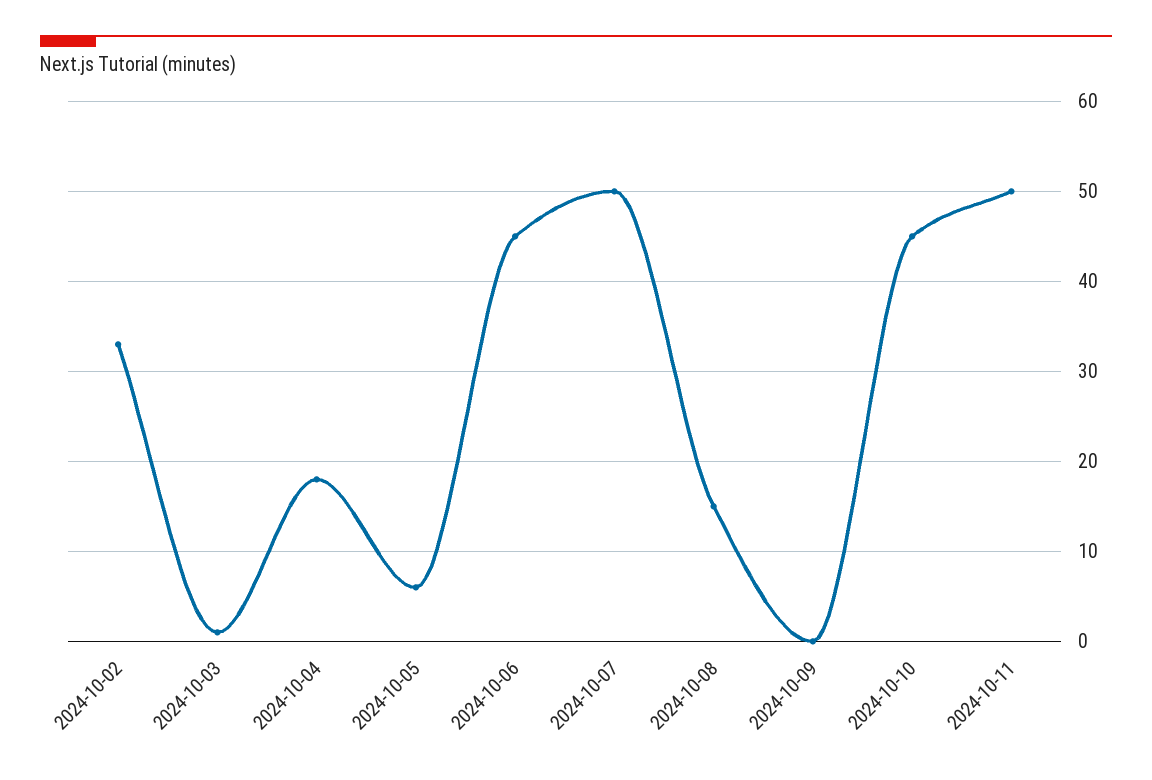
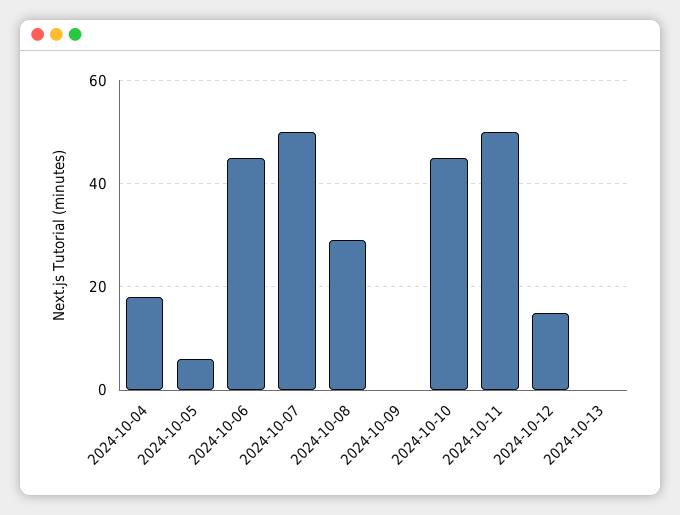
2024-10-02: 33 -> none
2024-10-03: 1 -> none
2024-10-08: 15 -> 30
2024-10-12: none -> 15
2024-10-13: none -> 0

